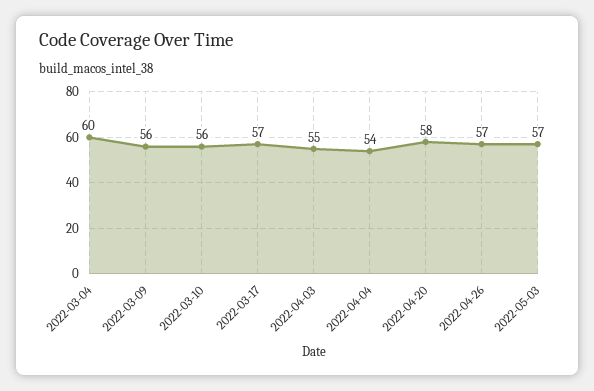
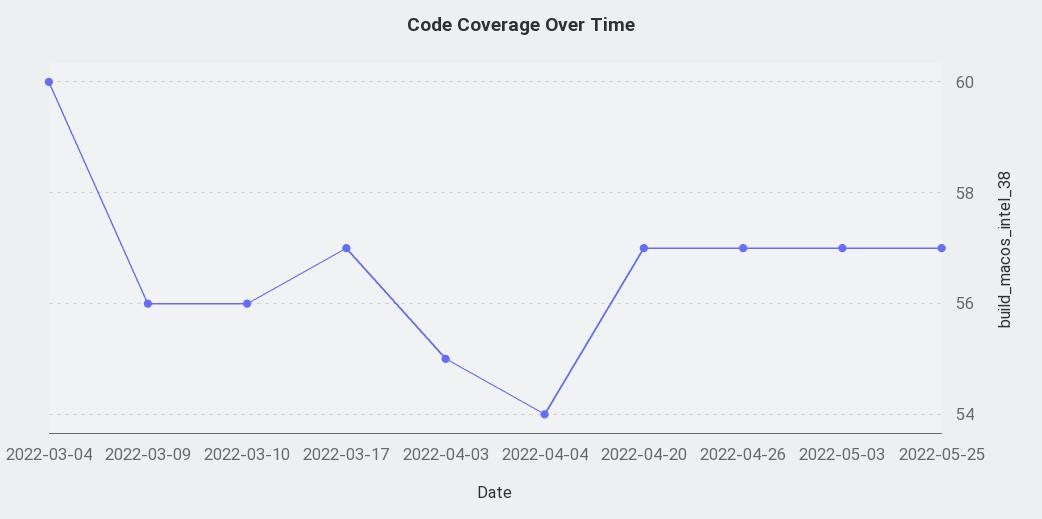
2022-04-20: 58 -> 57
2022-05-25: none -> 57

